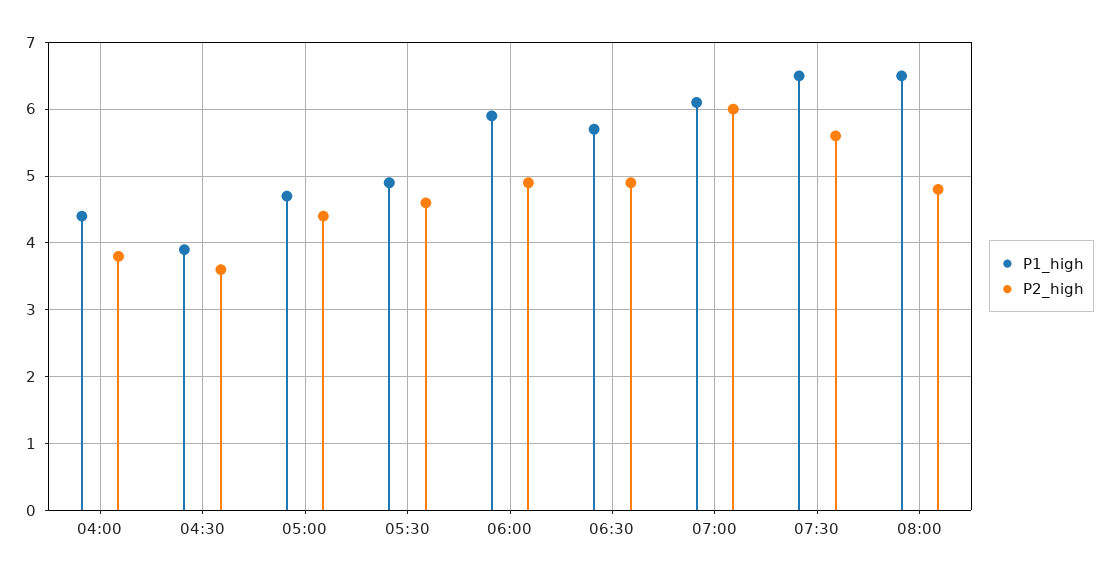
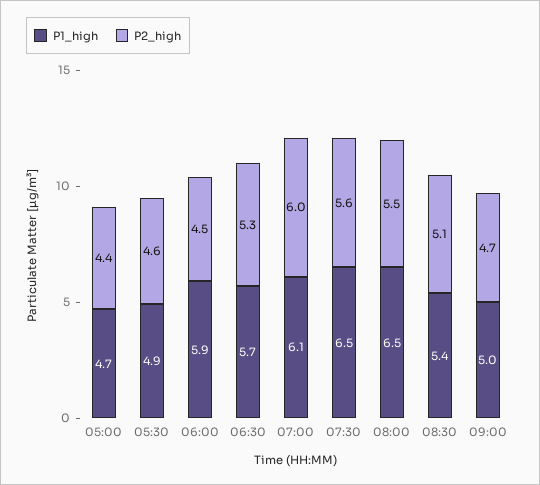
P1_high, 04:00: 4.4 -> none
P2_high, 04:00: 3.8 -> none
P1_high, 04:30: 3.9 -> none
P2_high, 04:30: 3.6 -> none
P2_high, 06:00: 4.9 -> 4.5
P2_high, 06:30: 4.9 -> 5.3
P2_high, 08:00: 4.8 -> 5.5
P1_high, 08:30: none -> 5.4
P2_high, 08:30: none -> 5.1
P1_high, 09:00: none -> 5
P2_high, 09:00: none -> 4.7

